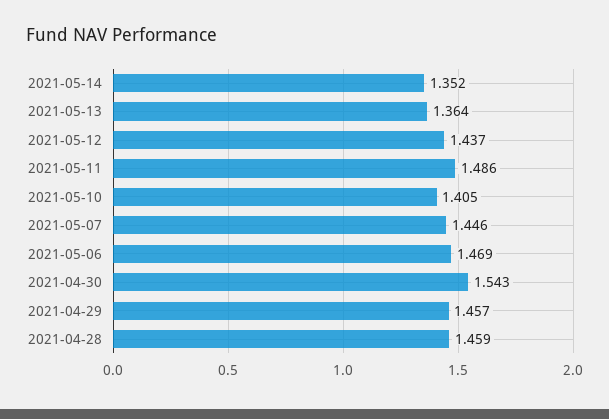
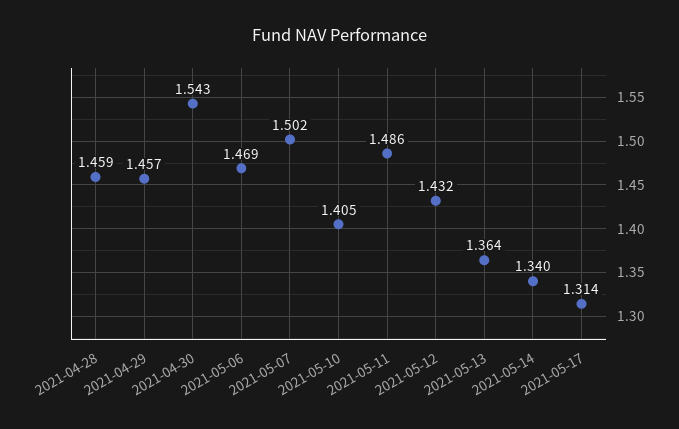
2021-05-14: 1.352 -> 1.34
2021-05-12: 1.437 -> 1.432
2021-05-07: 1.446 -> 1.502
2021-05-17: none -> 1.314

